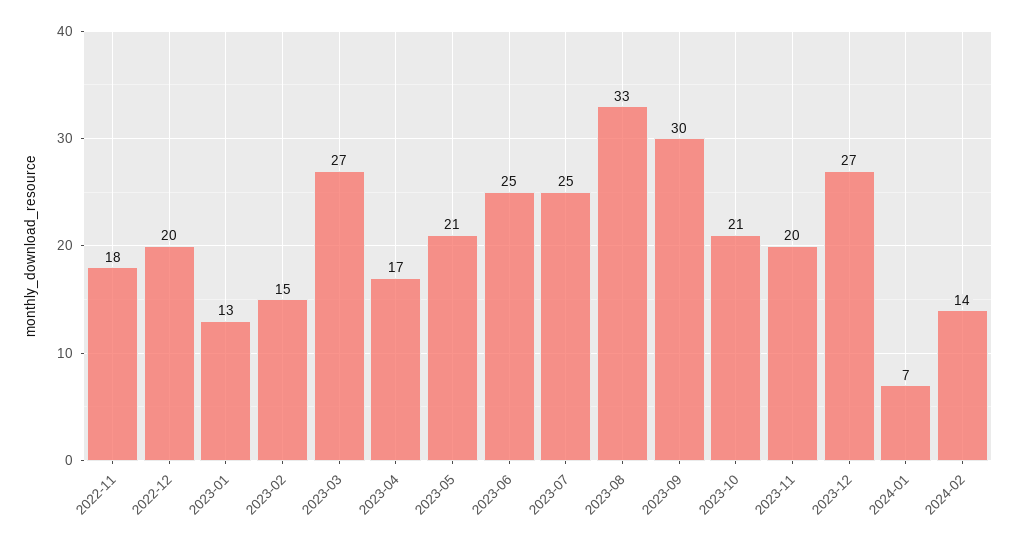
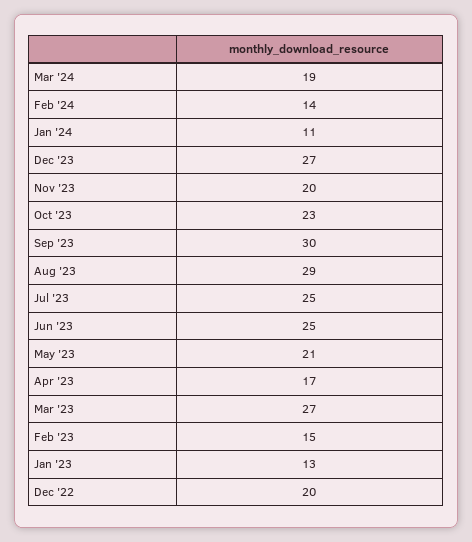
2022-11: 18 -> none
2023-08: 33 -> 29
2023-10: 21 -> 23
2024-01: 7 -> 11
Mar '24: none -> 19

